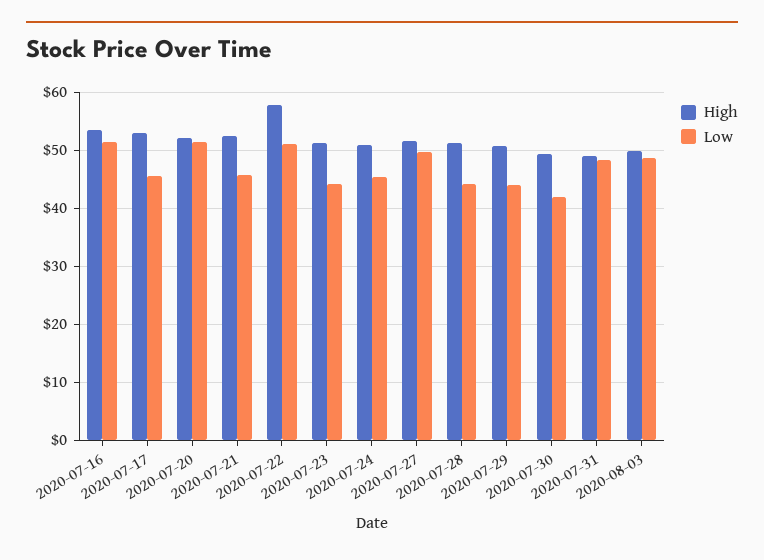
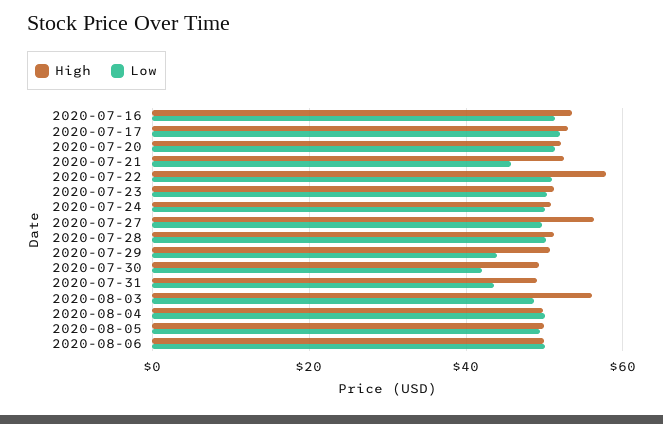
Low, 2020-07-17: 46 -> 52
Low, 2020-07-23: 44 -> 50
Low, 2020-07-24: 46 -> 50
High, 2020-07-27: 52 -> 56
Low, 2020-07-28: 44 -> 50
Low, 2020-07-31: 48 -> 44
High, 2020-08-03: 50 -> 56
High, 2020-08-04: none -> 50
Low, 2020-08-04: none -> 50
High, 2020-08-05: none -> 50
Low, 2020-08-05: none -> 50
High, 2020-08-06: none -> 50
Low, 2020-08-06: none -> 50

